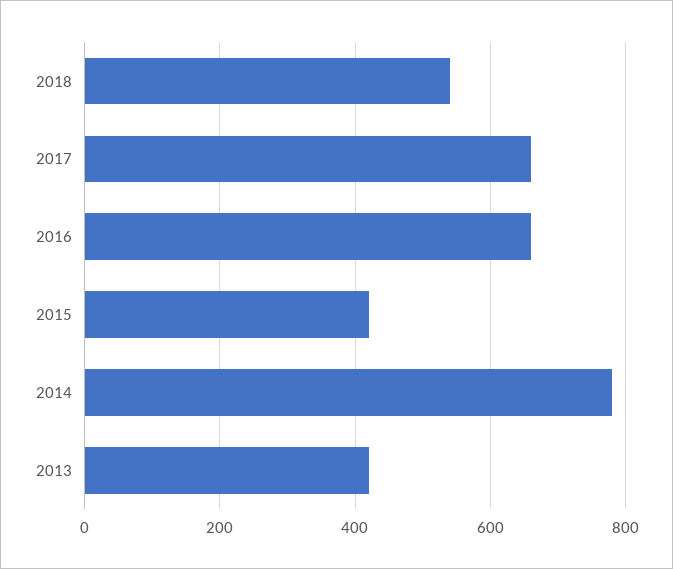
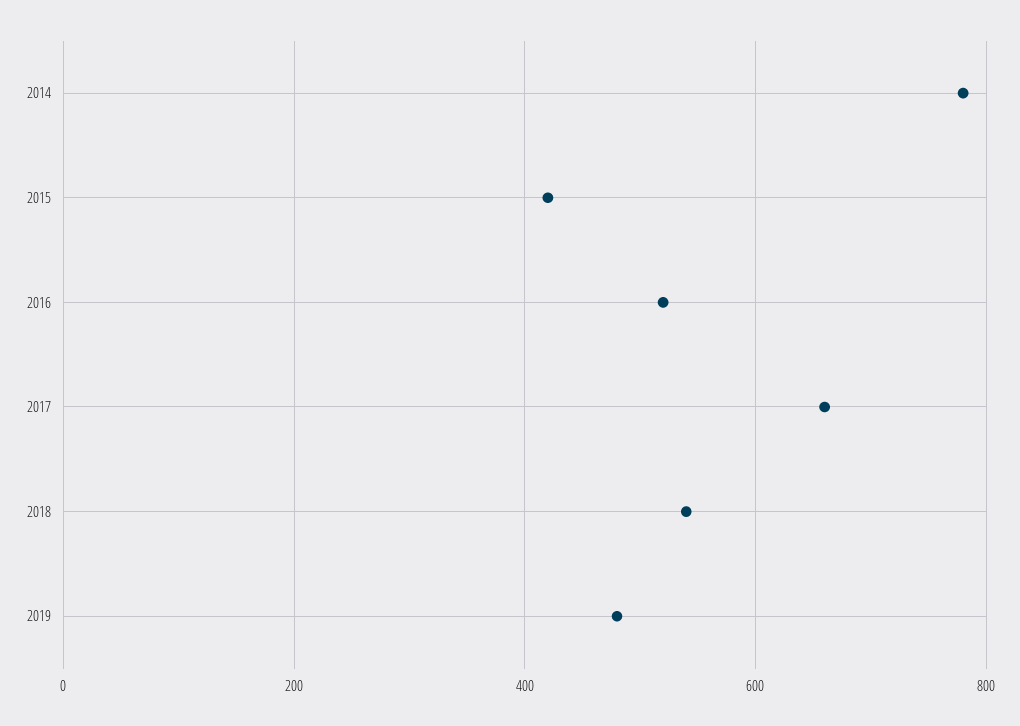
2016: 660 -> 520
2013: 420 -> none
2019: none -> 480

